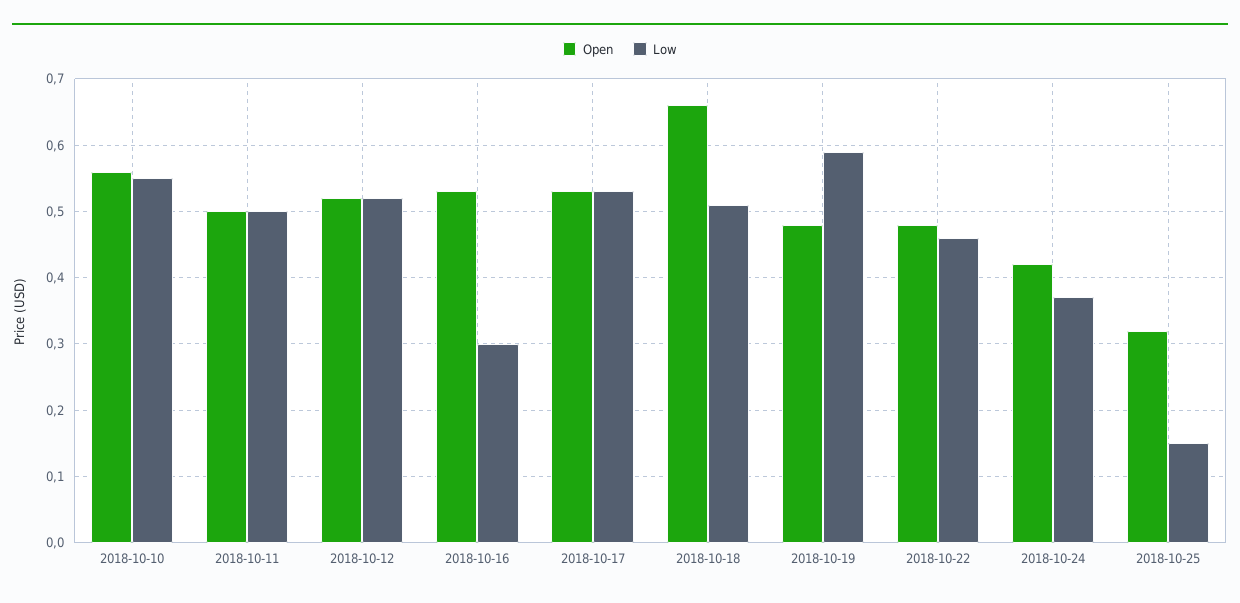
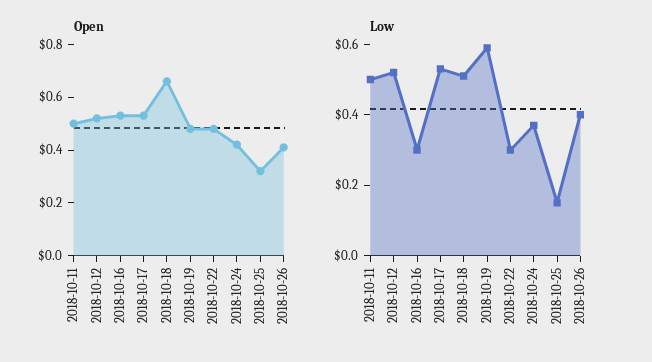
Open, 2018-10-10: 0.56 -> none
Low, 2018-10-10: 0.55 -> none
Low, 2018-10-22: 0.46 -> 0.3
Open, 2018-10-26: none -> 0.4
Low, 2018-10-26: none -> 0.4

